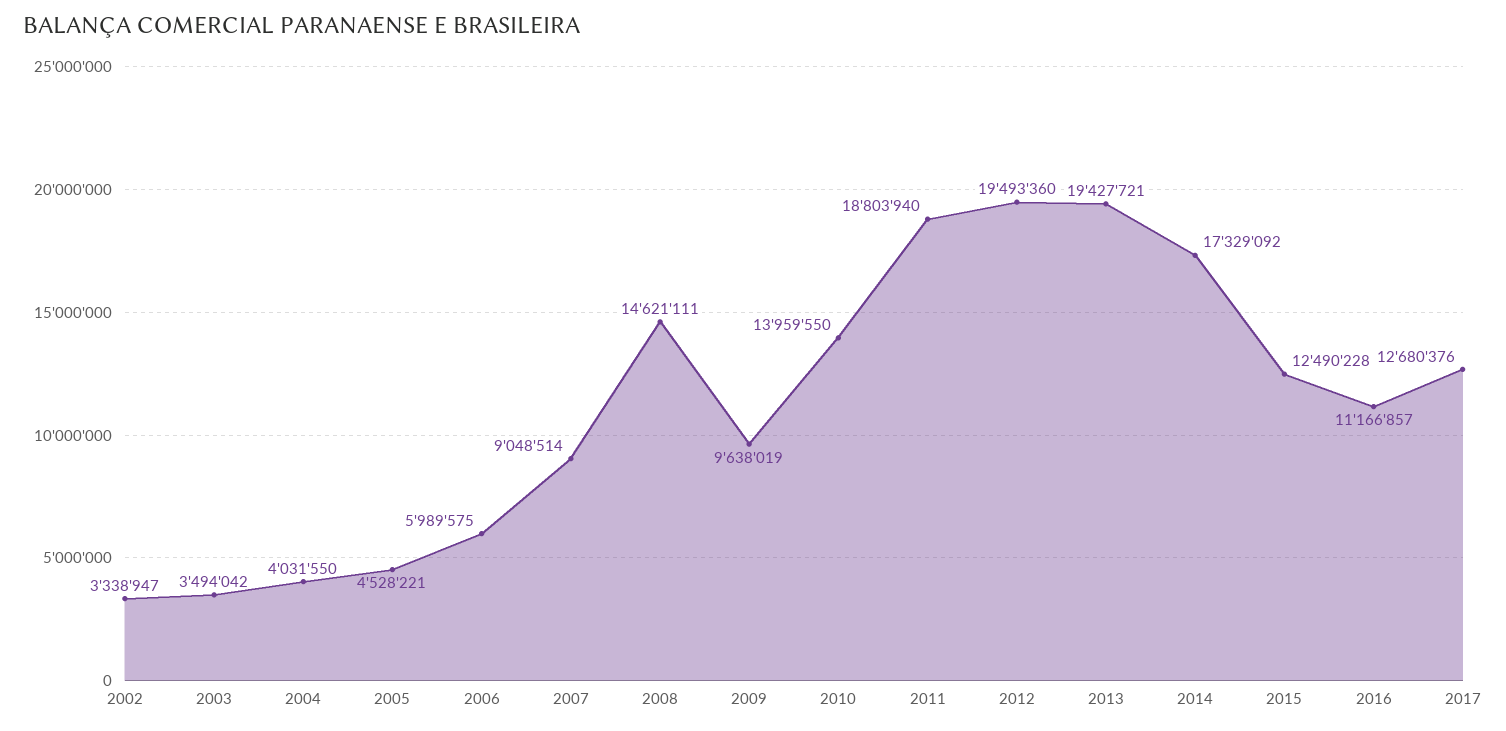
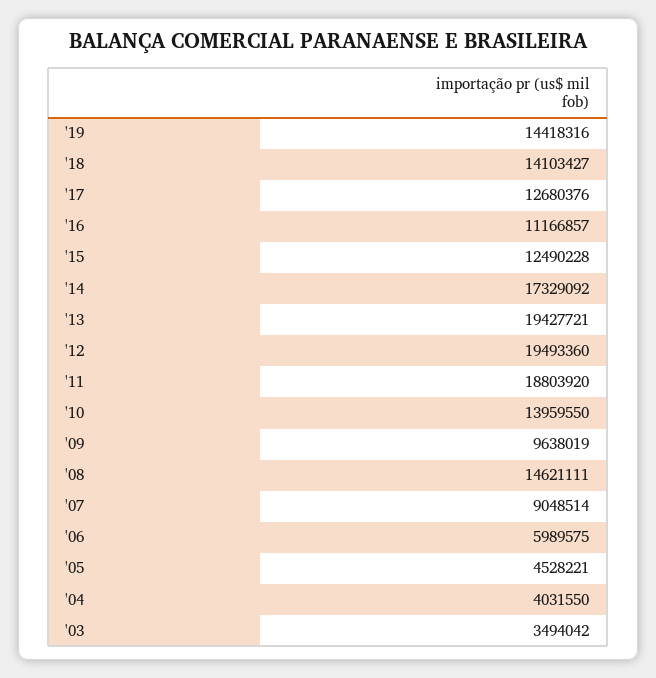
2002: 3338947 -> none
2011: 18803940 -> 18803920
'19: none -> 14418316
'18: none -> 14103427

